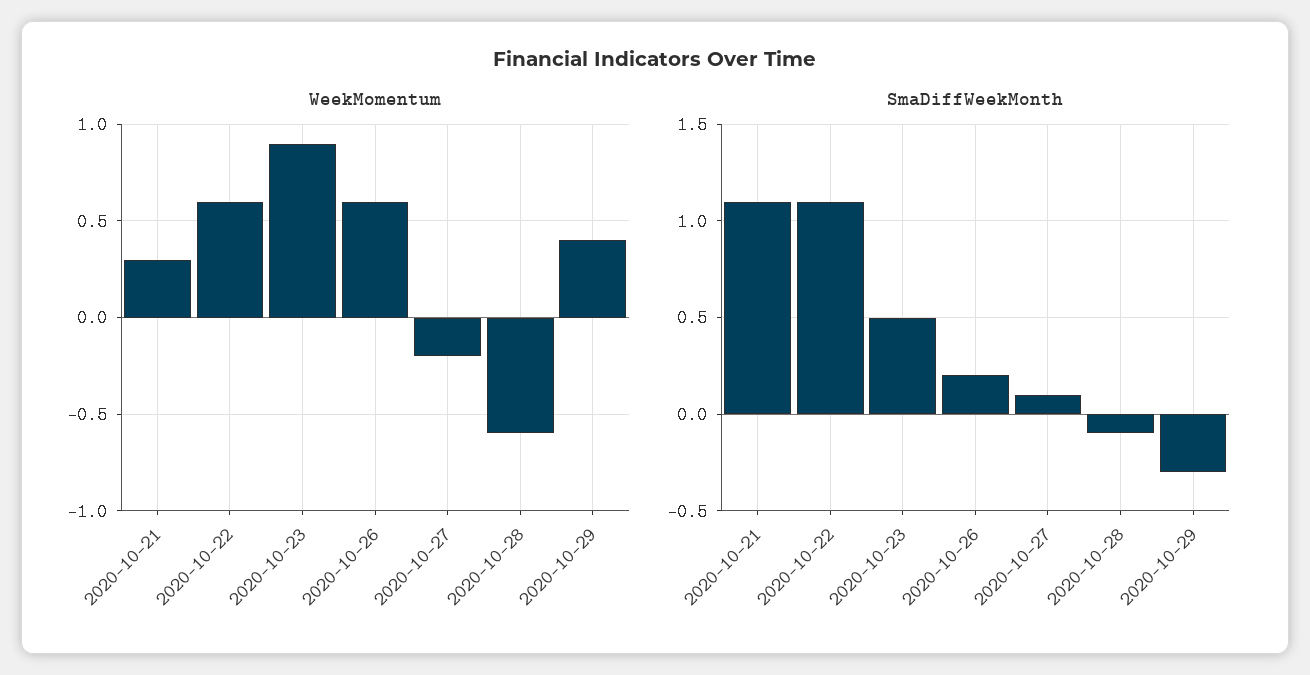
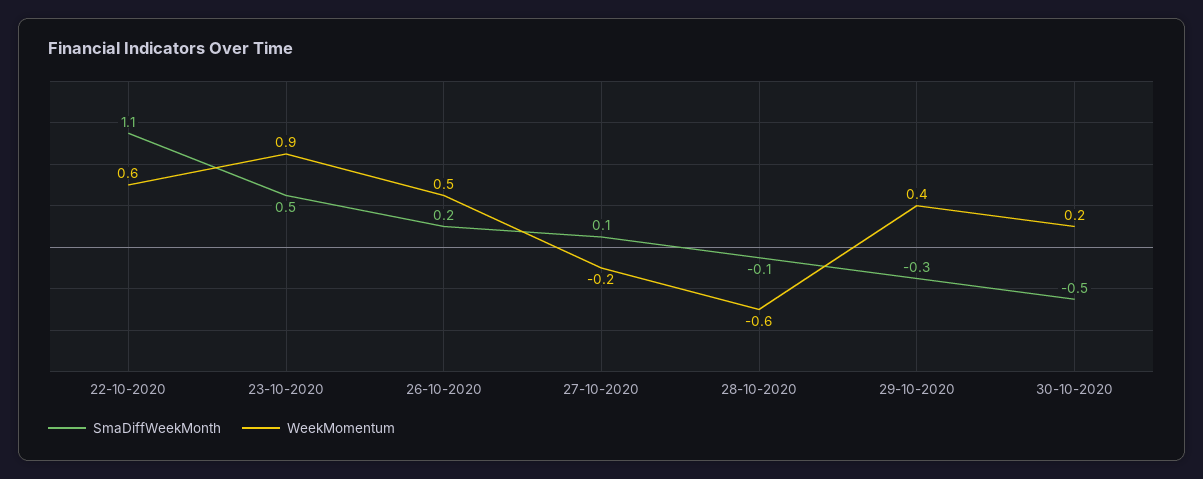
WeekMomentum, 2020-10-21: 0.3 -> none
WeekMomentum, 2020-10-26: 0.6 -> 0.5
SmaDiffWeekMonth, 2020-10-21: 1.1 -> none
SmaDiffWeekMonth, 30-10-2020: none -> -0.5
WeekMomentum, 30-10-2020: none -> 0.2

